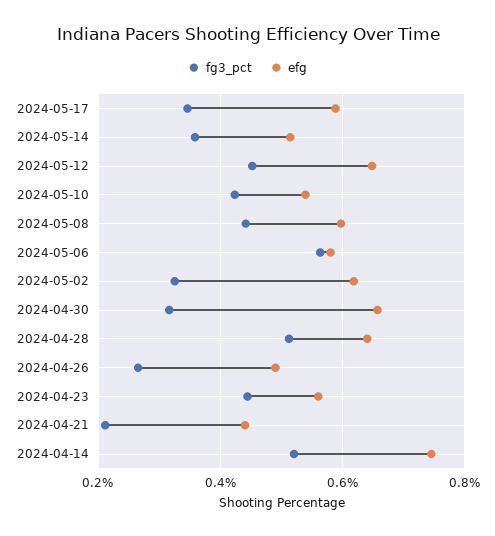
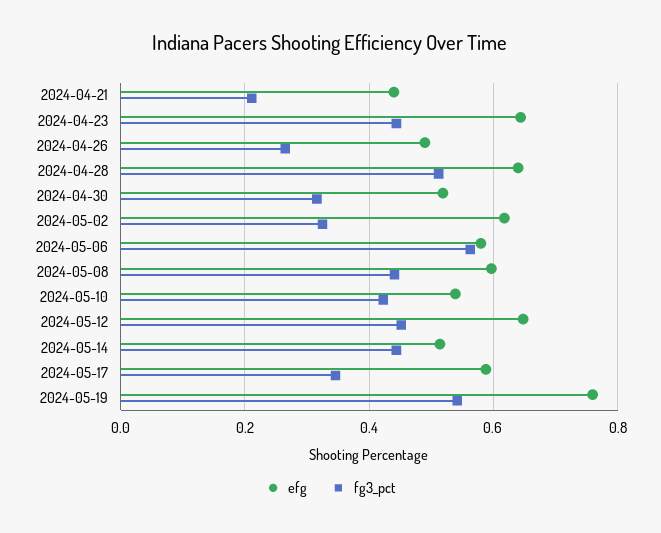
fg3_pct, 2024-05-14: 0.36 -> 0.44
efg, 2024-04-30: 0.66 -> 0.52
efg, 2024-04-23: 0.56 -> 0.64
fg3_pct, 2024-04-14: 0.52 -> none
efg, 2024-04-14: 0.74 -> none
efg, 2024-05-19: none -> 0.76
fg3_pct, 2024-05-19: none -> 0.54

